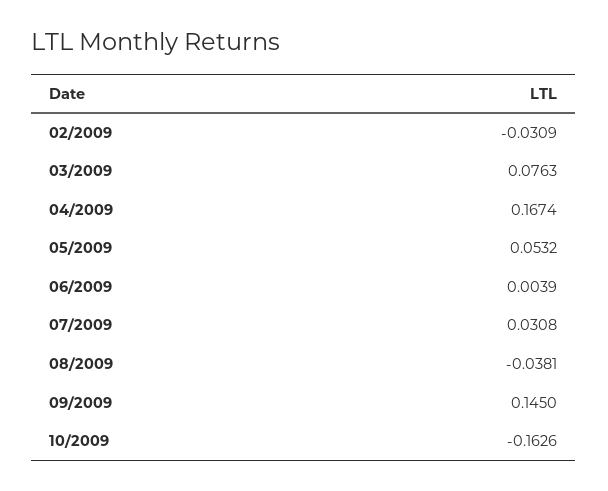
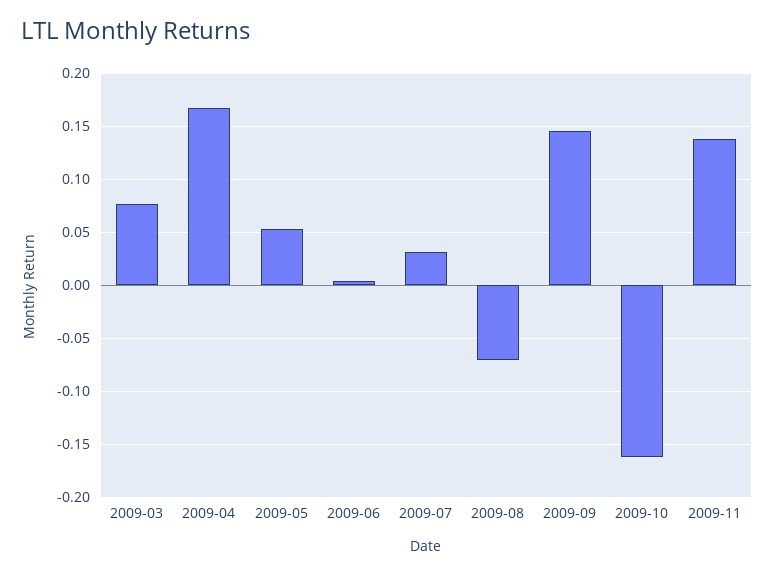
02/2009: -0.0309 -> none
08/2009: -0.0381 -> -0.07
2009-11: none -> 0.14

